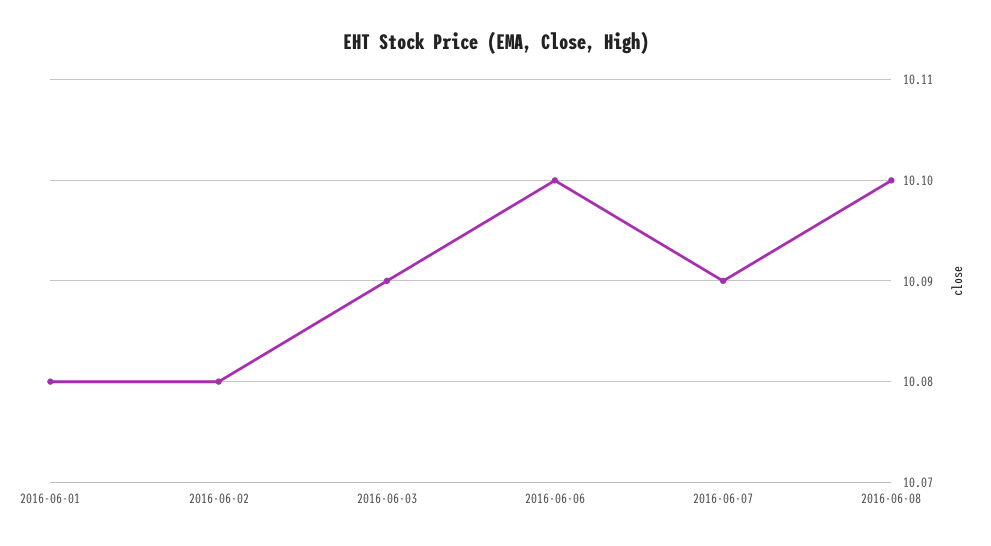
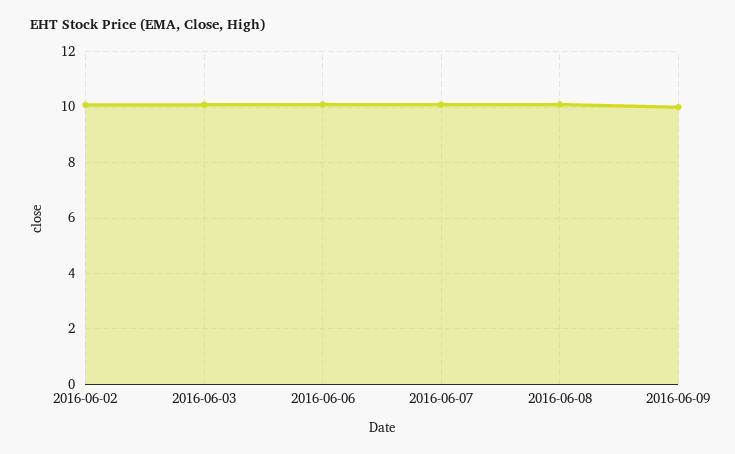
2016-06-01: 10.08 -> none
2016-06-09: none -> 10

